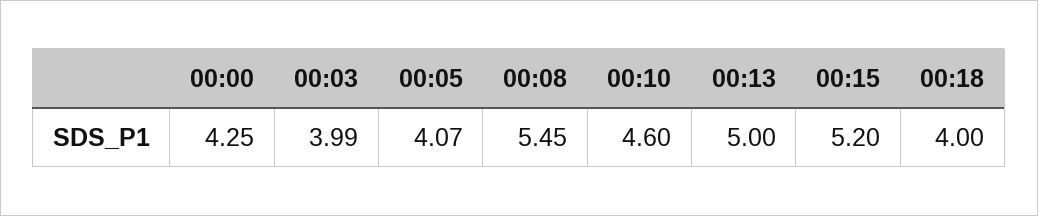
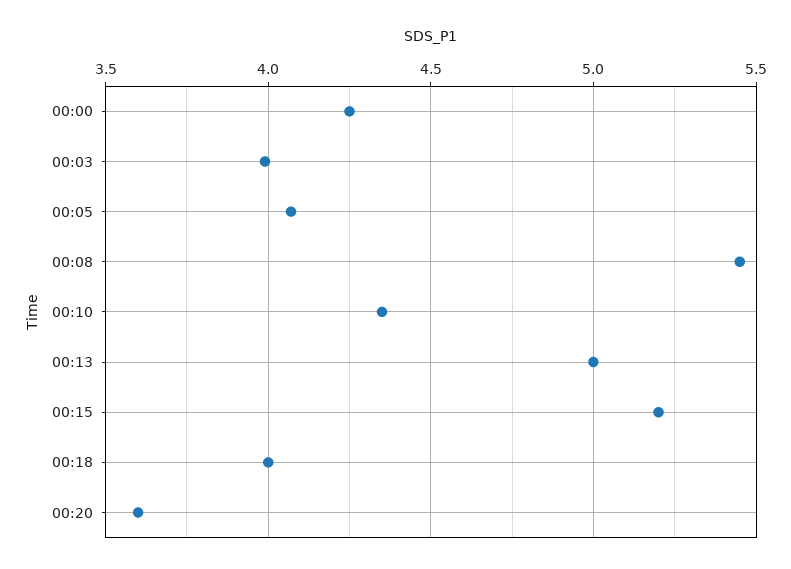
00:10: 4.6 -> 4.35
00:20: none -> 3.6

